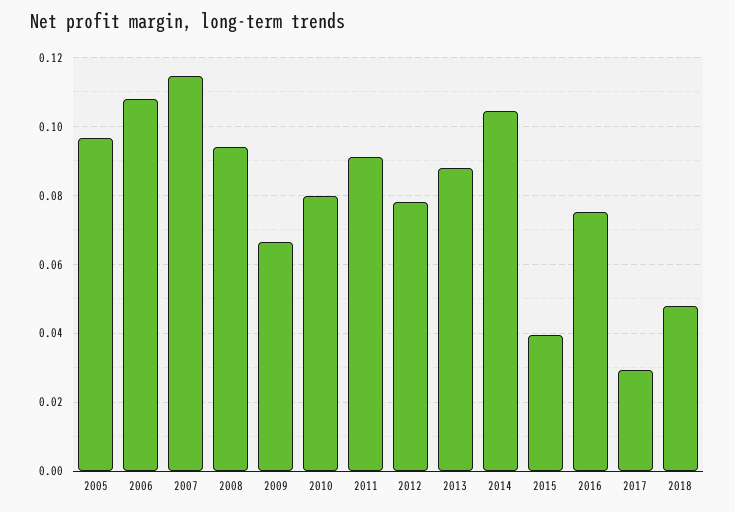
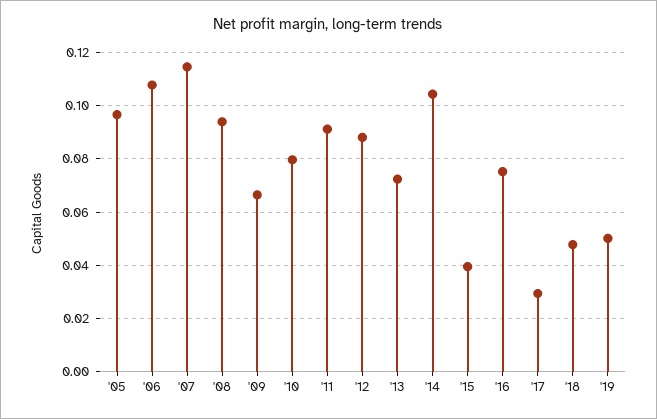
2012: 0.078 -> 0.0875
2013: 0.088 -> 0.0725
'19: none -> 0.05

